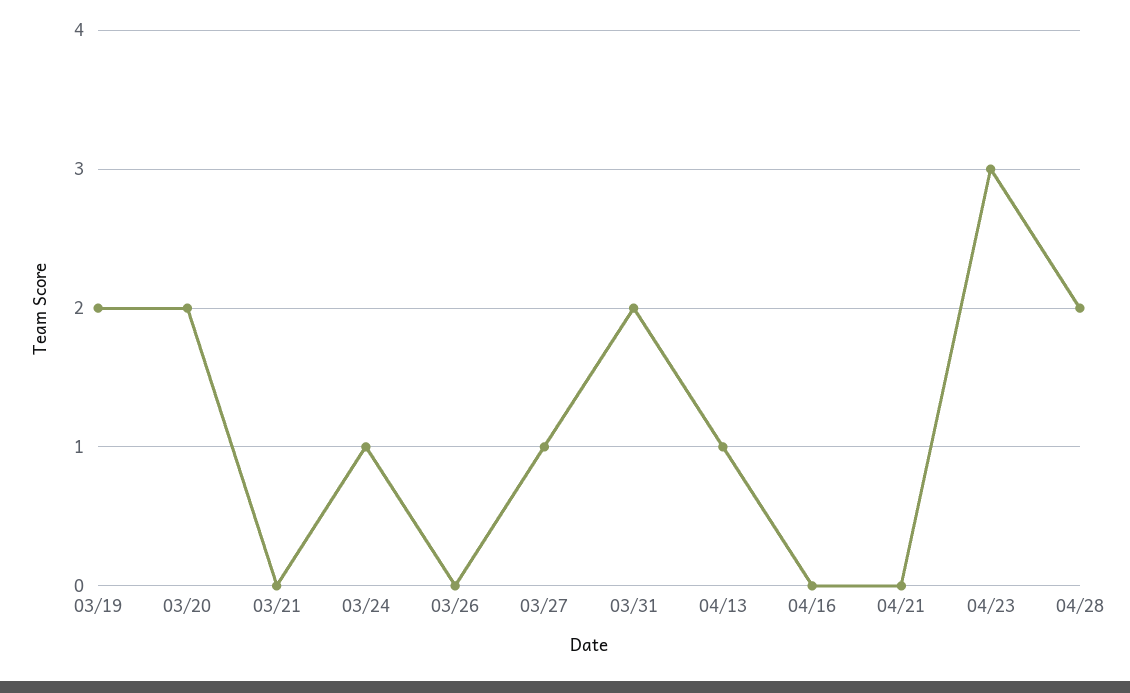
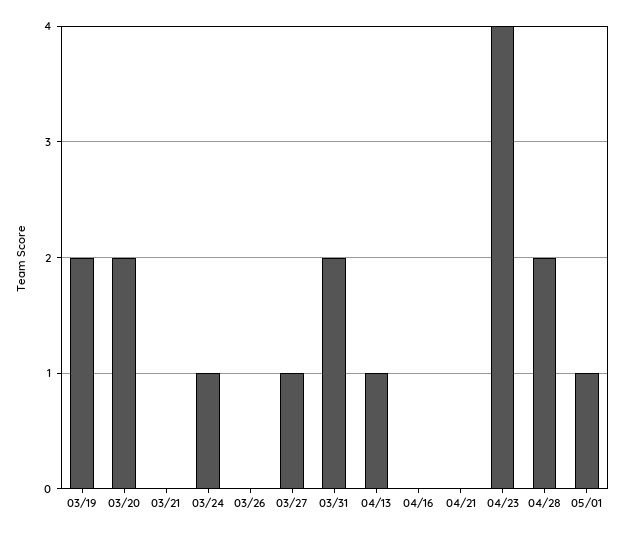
04/23: 3 -> 4
05/01: none -> 1

